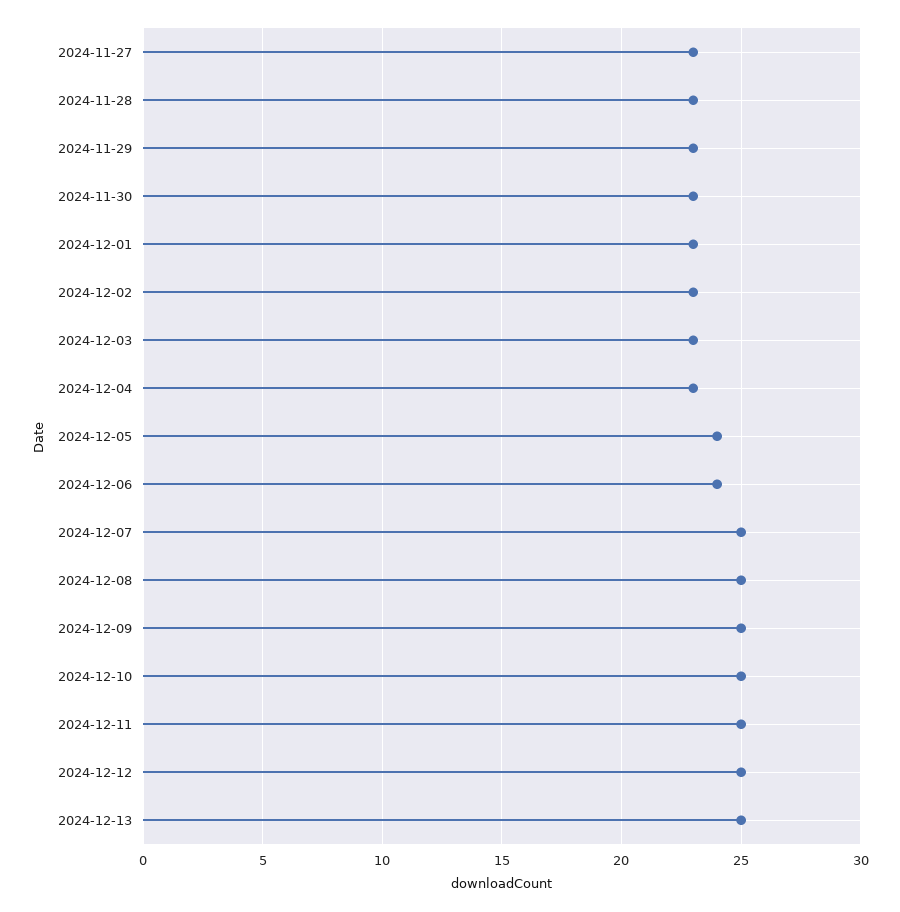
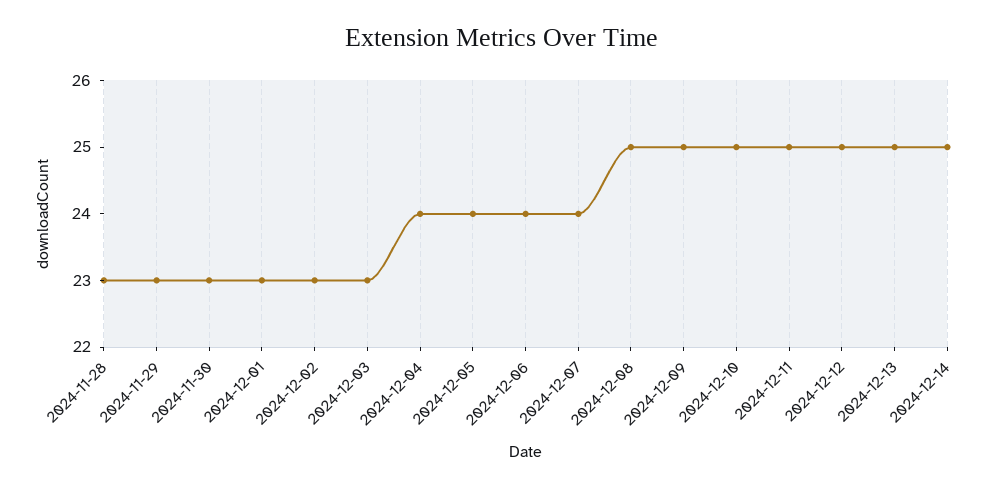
2024-11-27: 23 -> none
2024-12-04: 23 -> 24
2024-12-07: 25 -> 24
2024-12-14: none -> 25

